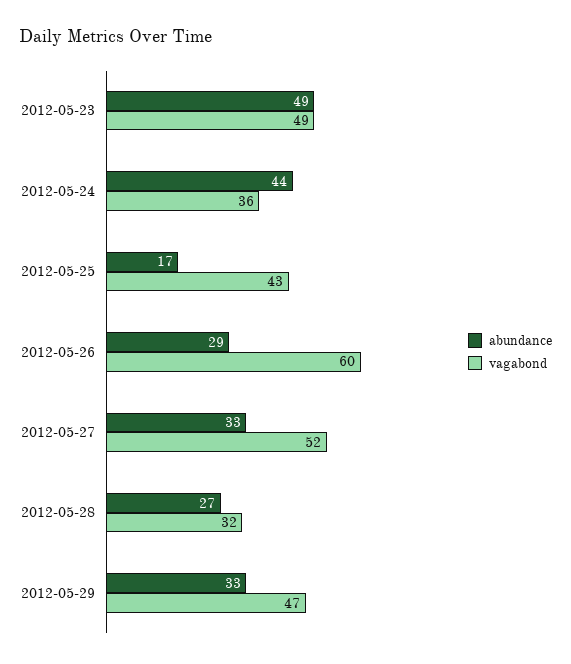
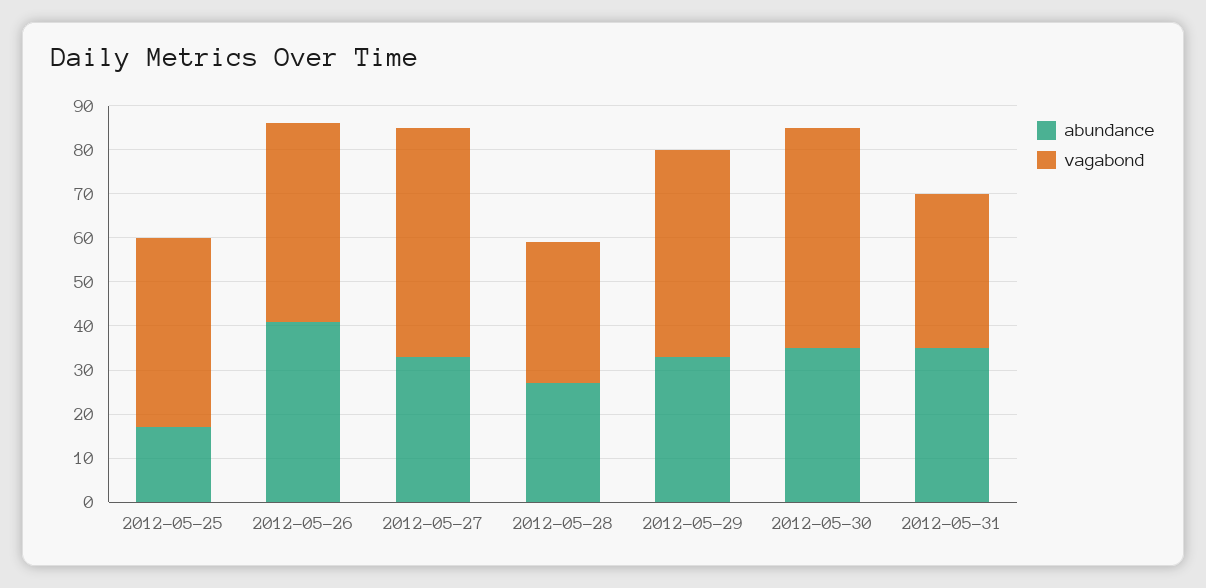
abundance, 2012-05-23: 49 -> none
vagabond, 2012-05-23: 49 -> none
abundance, 2012-05-24: 44 -> none
vagabond, 2012-05-24: 36 -> none
abundance, 2012-05-26: 29 -> 40
vagabond, 2012-05-26: 60 -> 45
abundance, 2012-05-30: none -> 35
vagabond, 2012-05-30: none -> 50
abundance, 2012-05-31: none -> 35
vagabond, 2012-05-31: none -> 35

